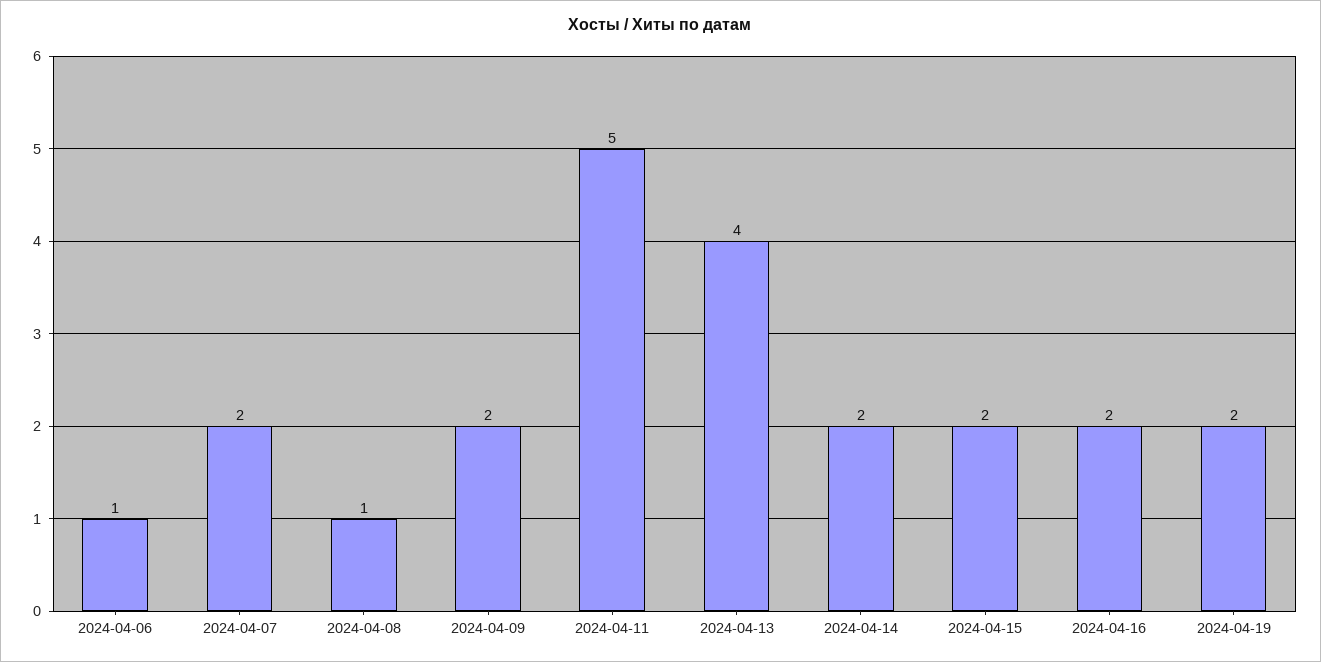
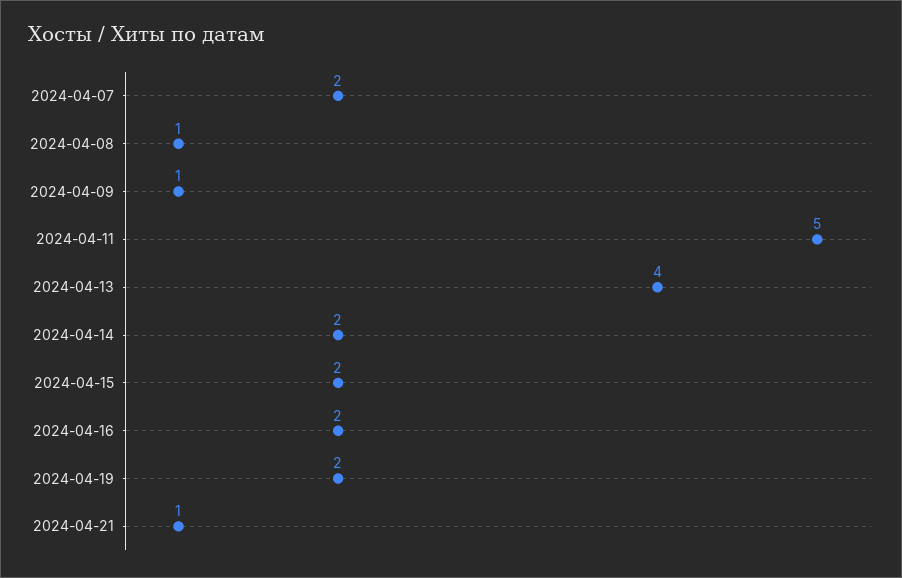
2024-04-06: 1 -> none
2024-04-09: 2 -> 1
2024-04-21: none -> 1

